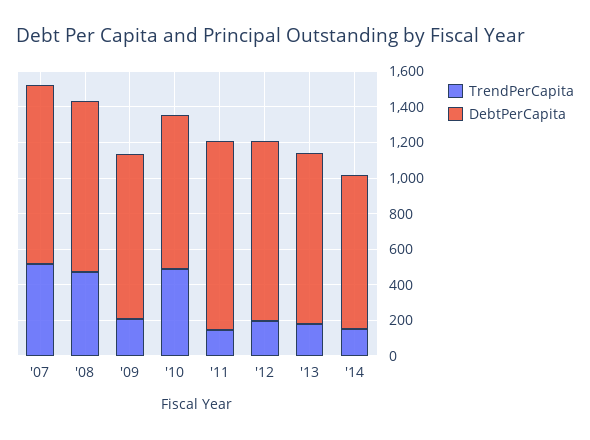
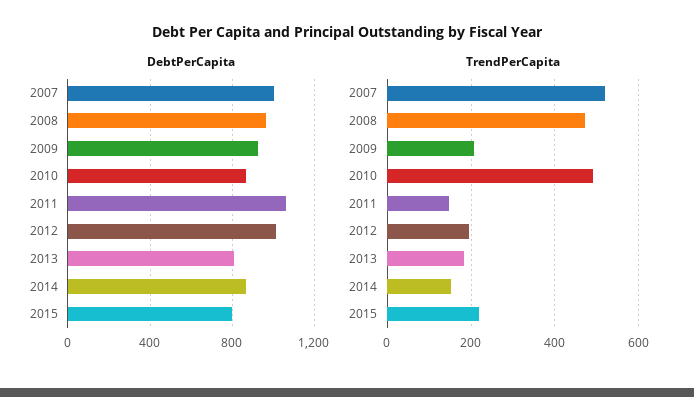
DebtPerCapita, '13: 950 -> 800
DebtPerCapita, 2015: none -> 800
TrendPerCapita, 2015: none -> 220

